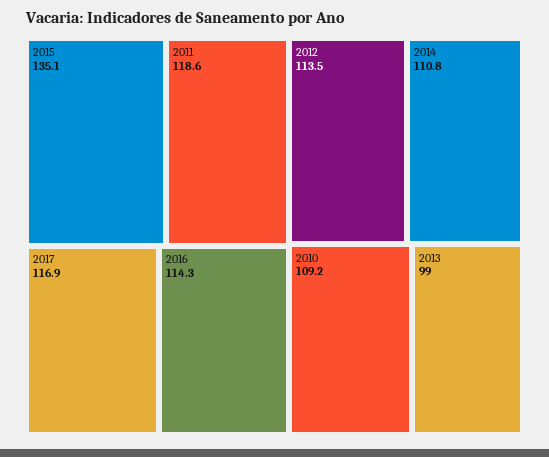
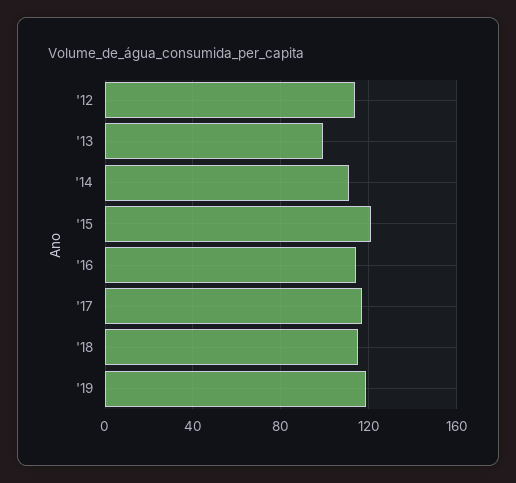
2015: 135.1 -> 120
2011: 118.6 -> none
2010: 109.2 -> none
'18: none -> 115
'19: none -> 120

